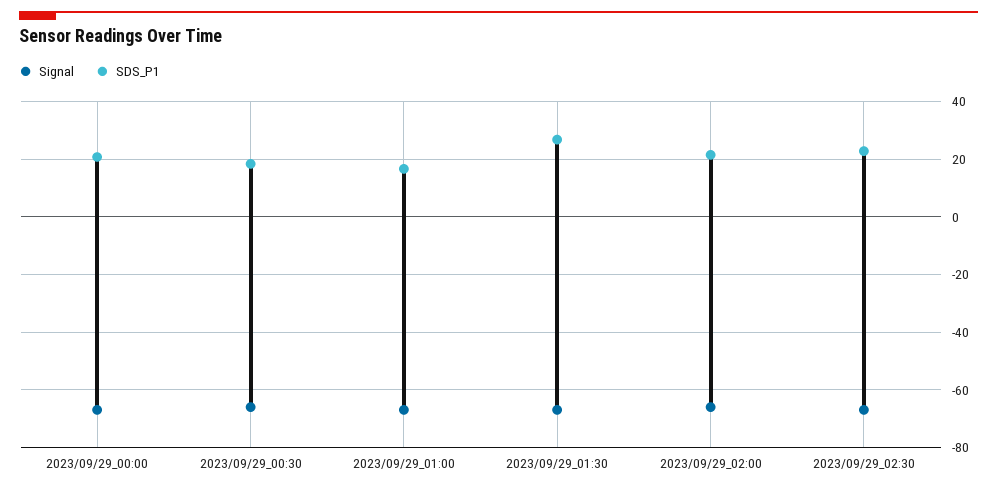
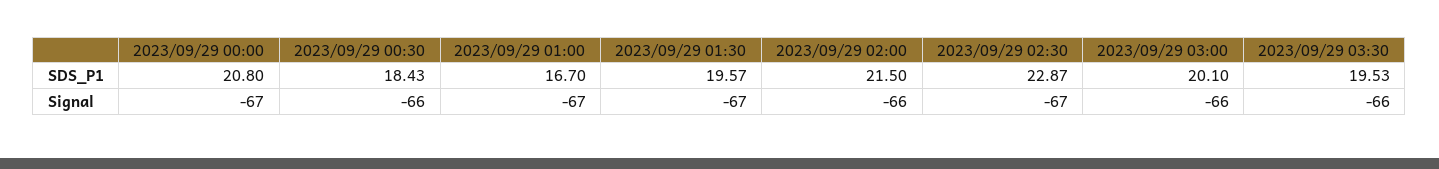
SDS_P1, 2023/09/29_01:30: 27.5 -> 19.57
SDS_P1, 2023/09/29 03:00: none -> 20.1
SDS_P1, 2023/09/29 03:30: none -> 19.53
Signal, 2023/09/29 03:00: none -> -66
Signal, 2023/09/29 03:30: none -> -66

